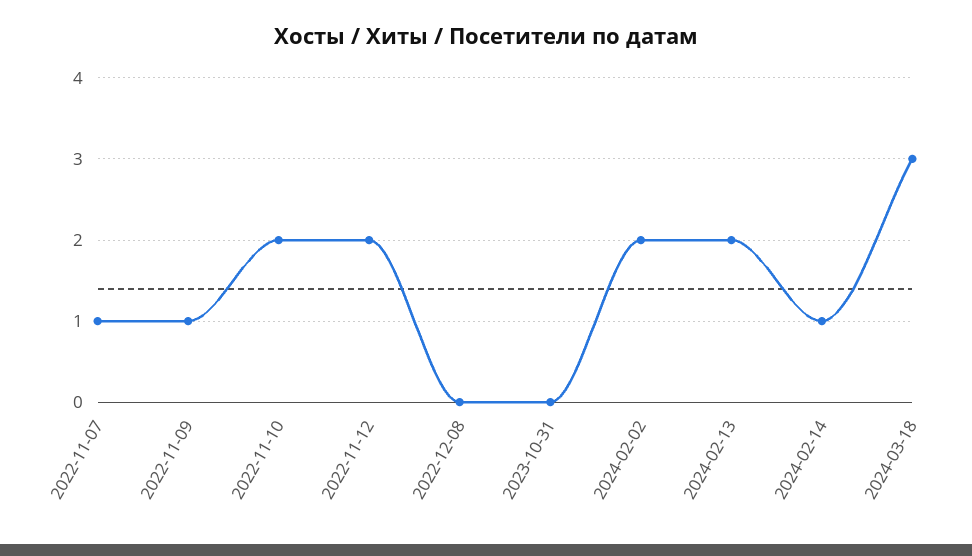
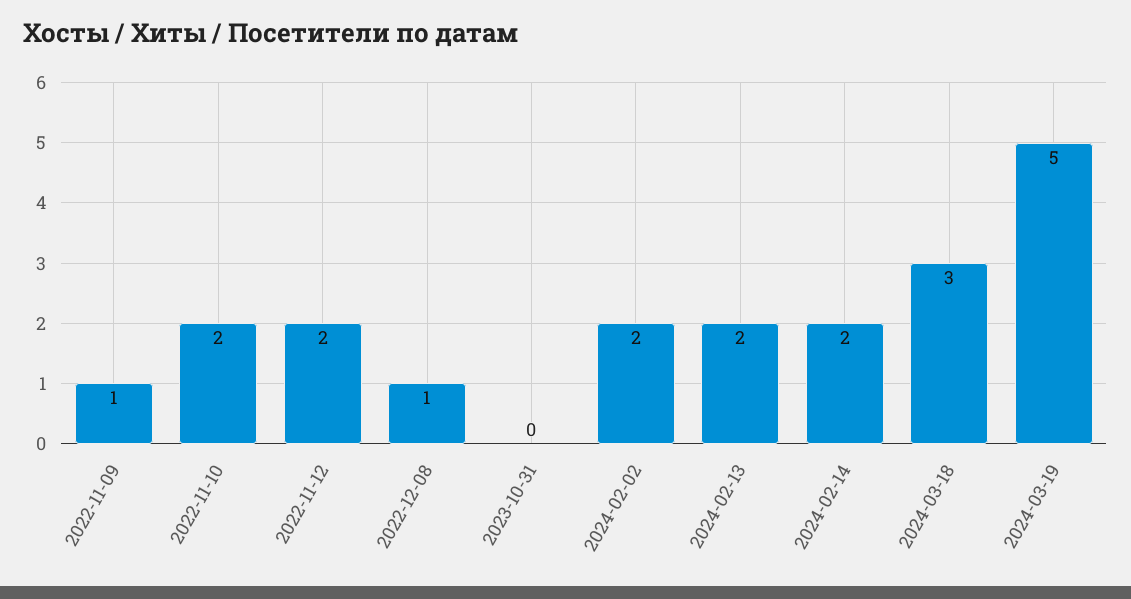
2022-11-07: 1 -> none
2022-12-08: 0 -> 1
2024-02-14: 1 -> 2
2024-03-19: none -> 5

